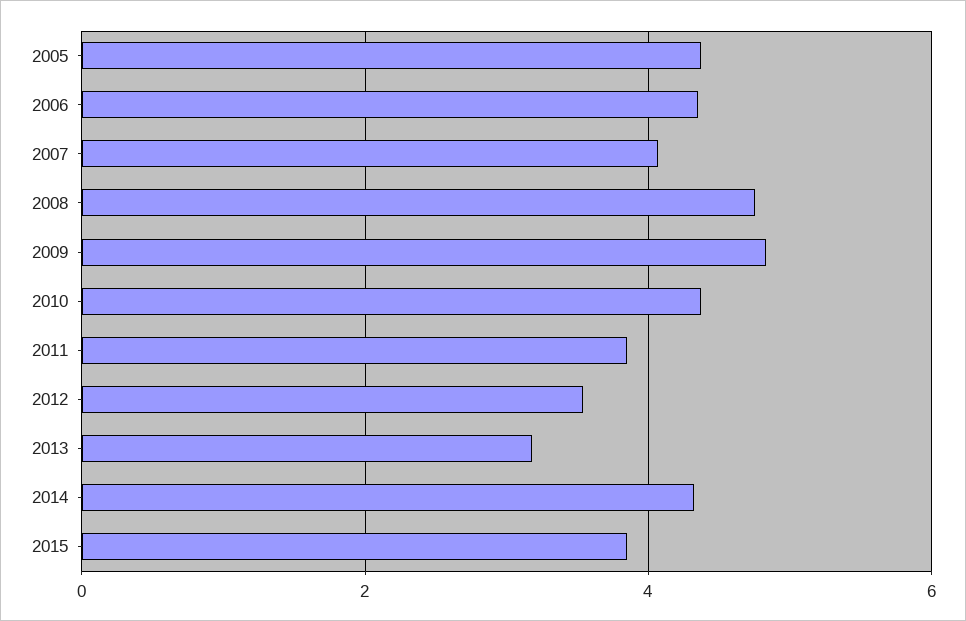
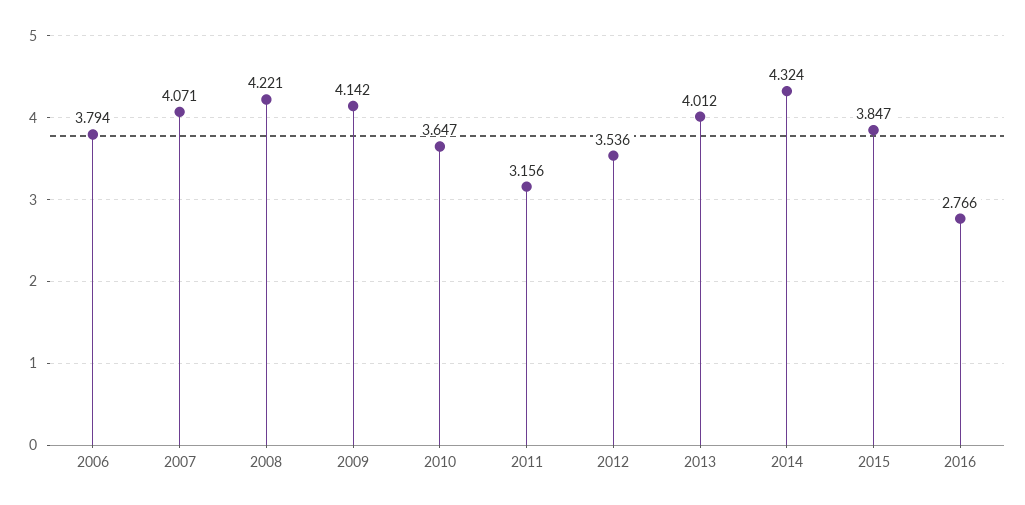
2005: 4.4 -> none
2006: 4.4 -> 3.794
2008: 4.8 -> 4.221
2009: 4.8 -> 4.142
2010: 4.4 -> 3.647
2011: 3.8 -> 3.156
2013: 3.2 -> 4.012
2016: none -> 2.766

